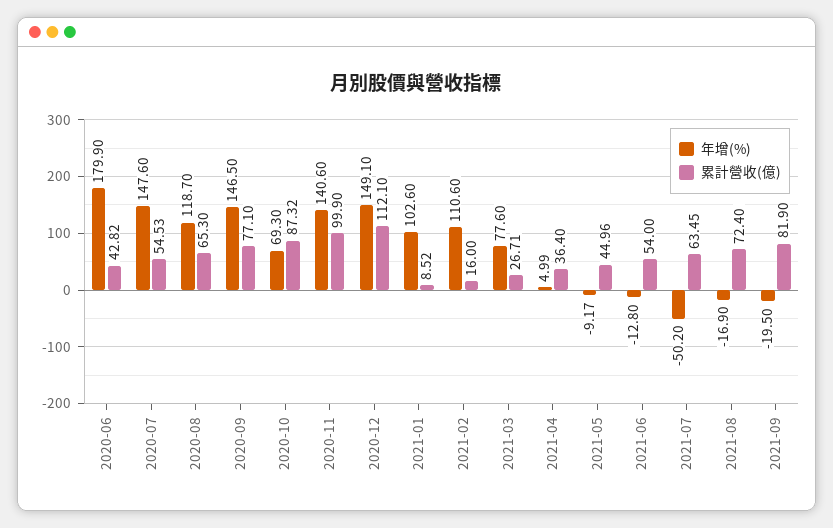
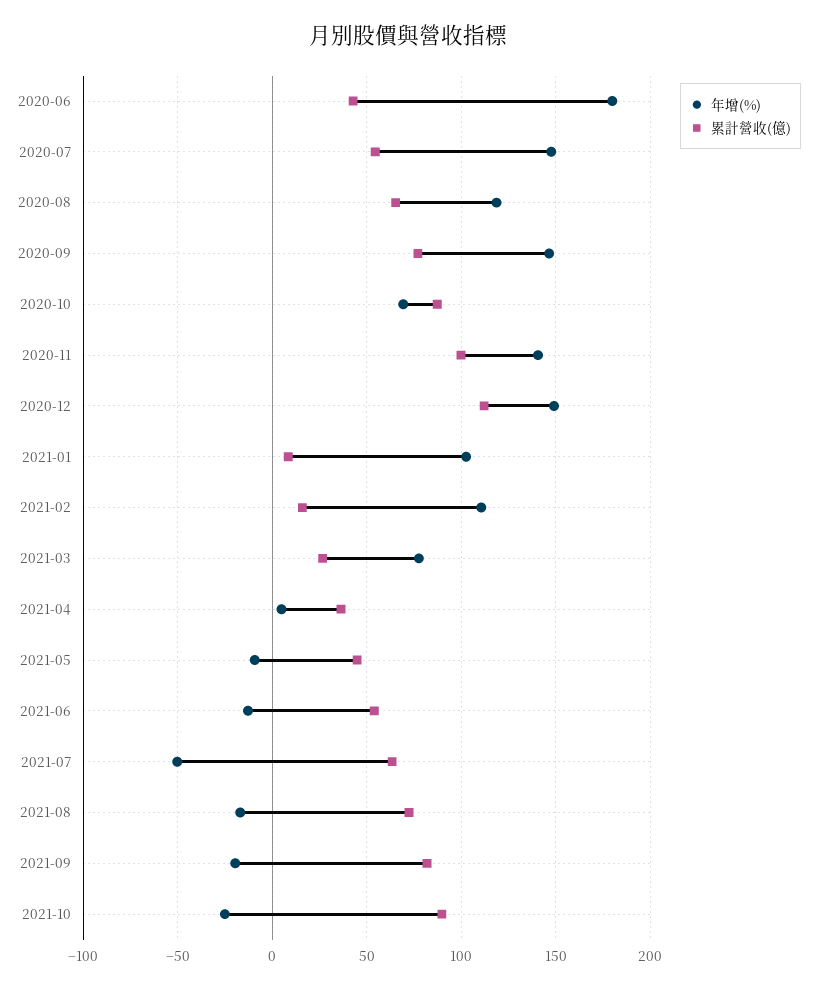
年增(%), 2021-10: none -> -25
累計營收(億), 2021-10: none -> 90

